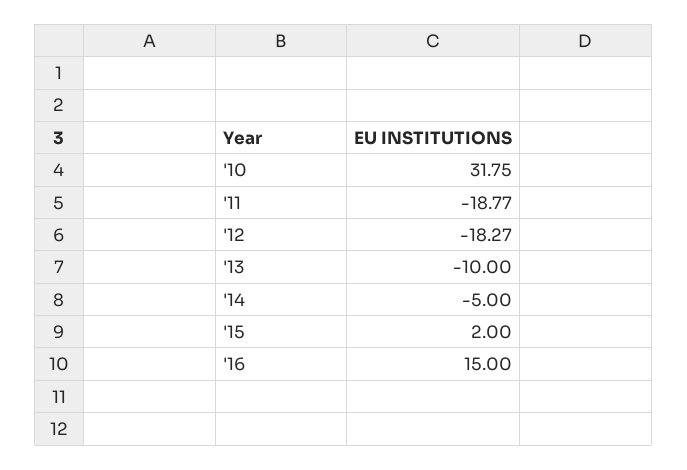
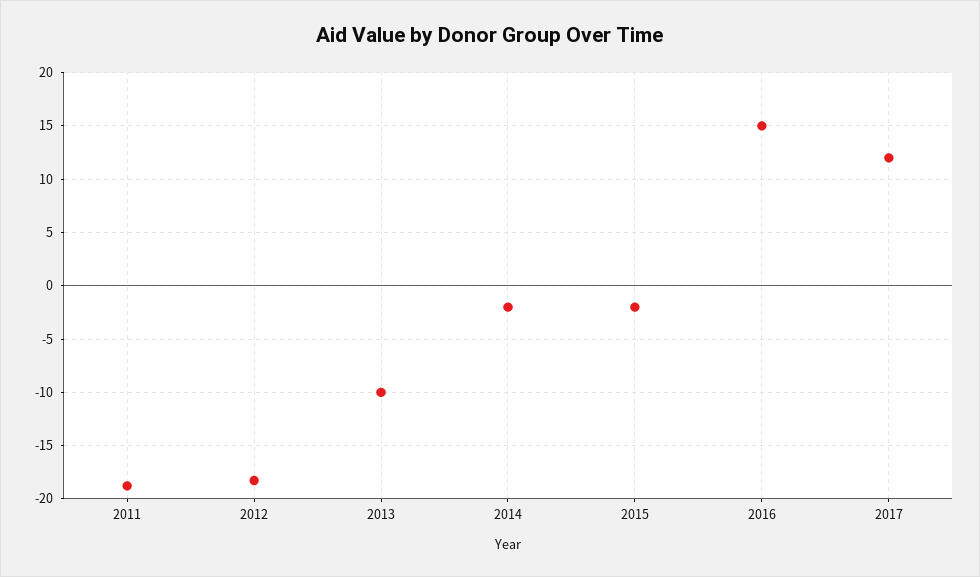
'10: 31.75 -> none
'14: -5 -> -2
'15: 2 -> -2
2017: none -> 12

